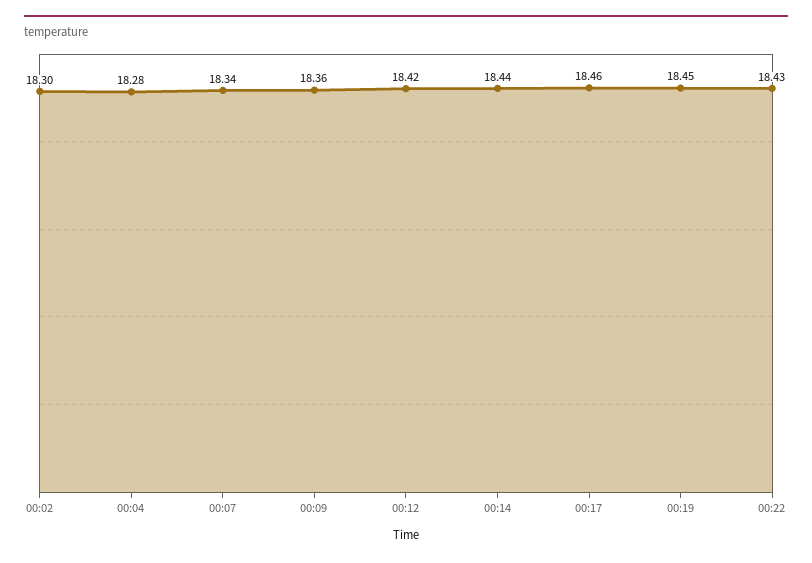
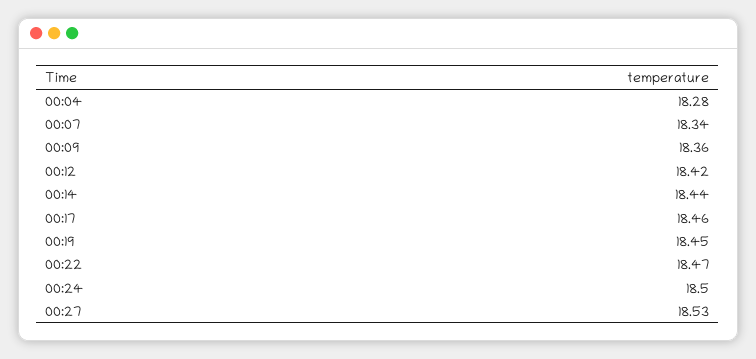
00:02: 18.3 -> none
00:22: 18.43 -> 18.47
00:24: none -> 18.5
00:27: none -> 18.53

